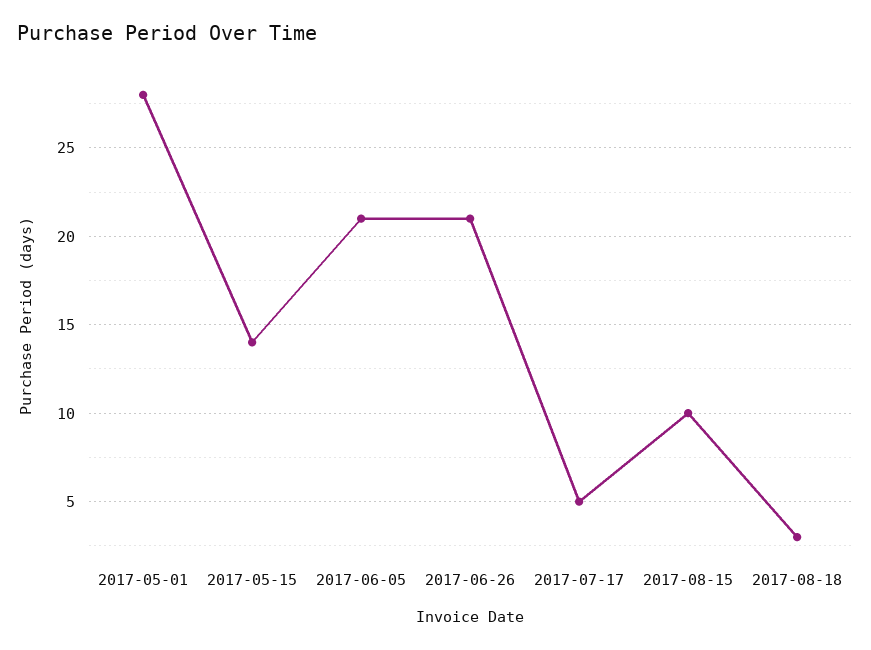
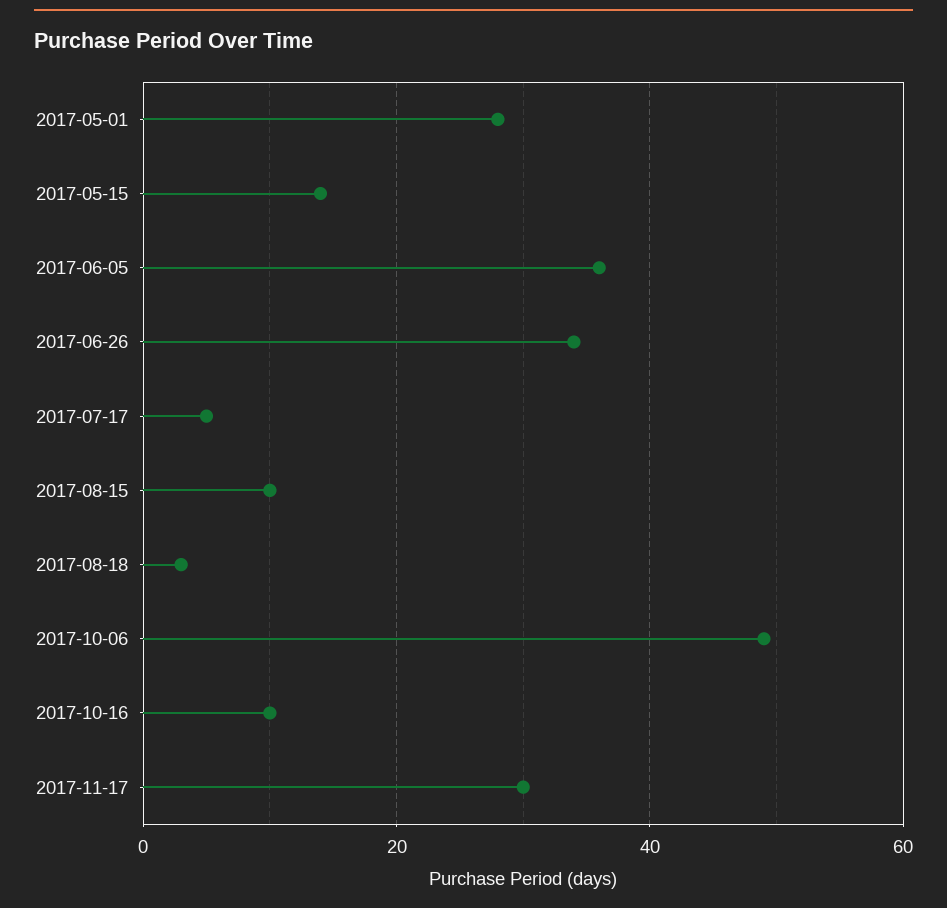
2017-06-05: 21 -> 35
2017-06-26: 21 -> 35
2017-10-06: none -> 50
2017-10-16: none -> 10
2017-11-17: none -> 30

